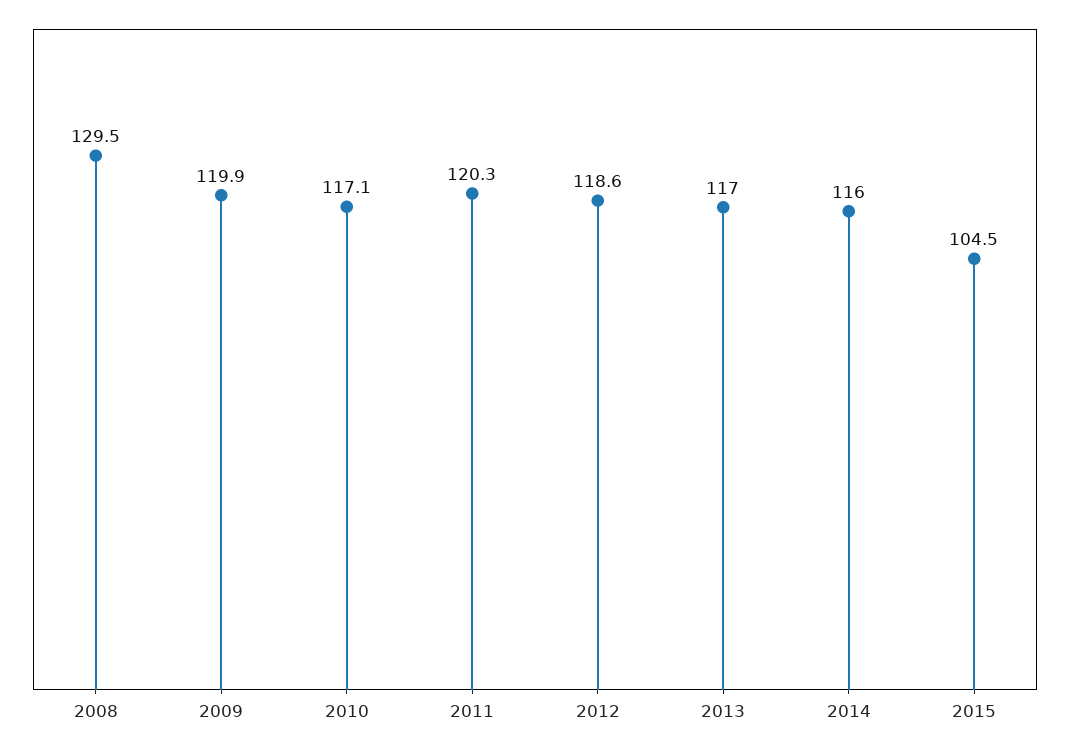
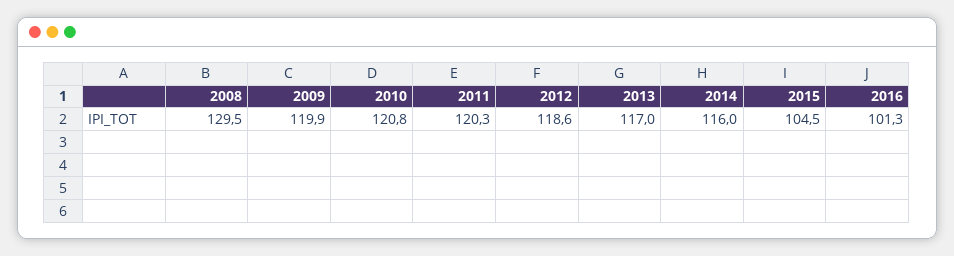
2010: 117.1 -> 120.8
2016: none -> 101.3

